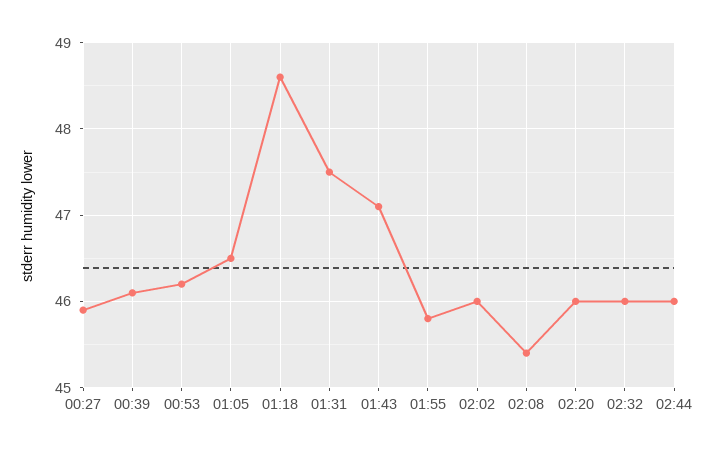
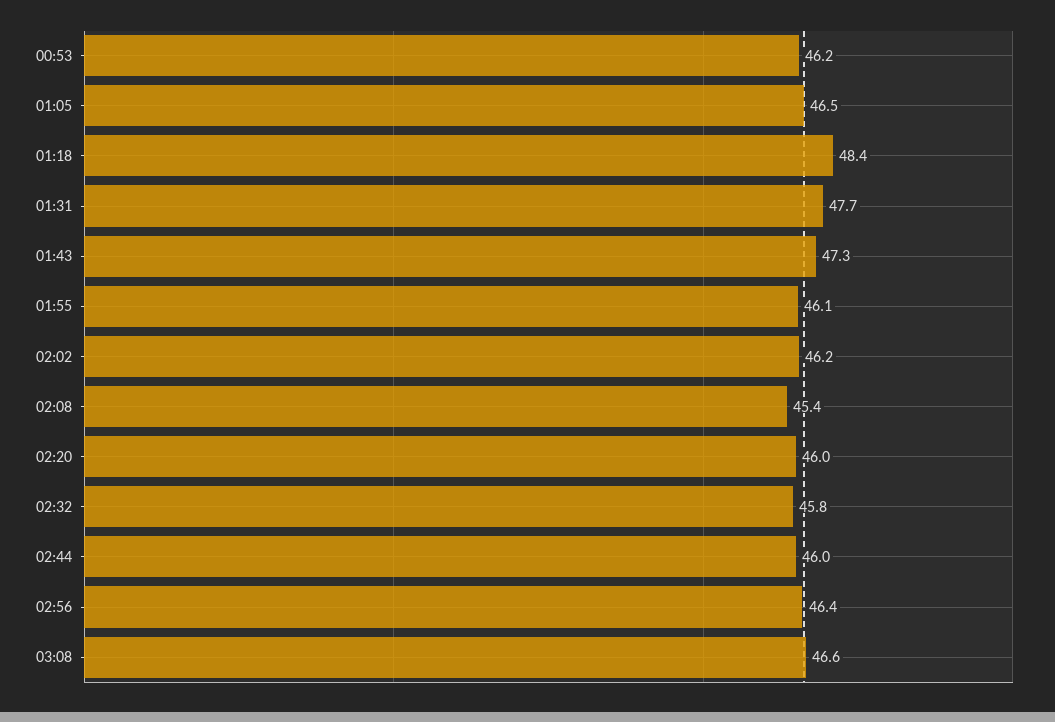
00:27: 45.9 -> none
00:39: 46.1 -> none
01:18: 48.6 -> 48.4
01:31: 47.5 -> 47.7
01:43: 47.1 -> 47.3
01:55: 45.8 -> 46.1
02:02: 46 -> 46.2
02:32: 46 -> 45.8
02:56: none -> 46.4
03:08: none -> 46.6

